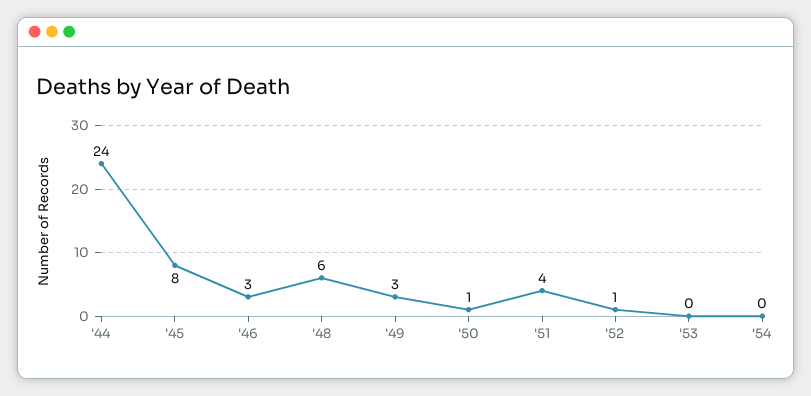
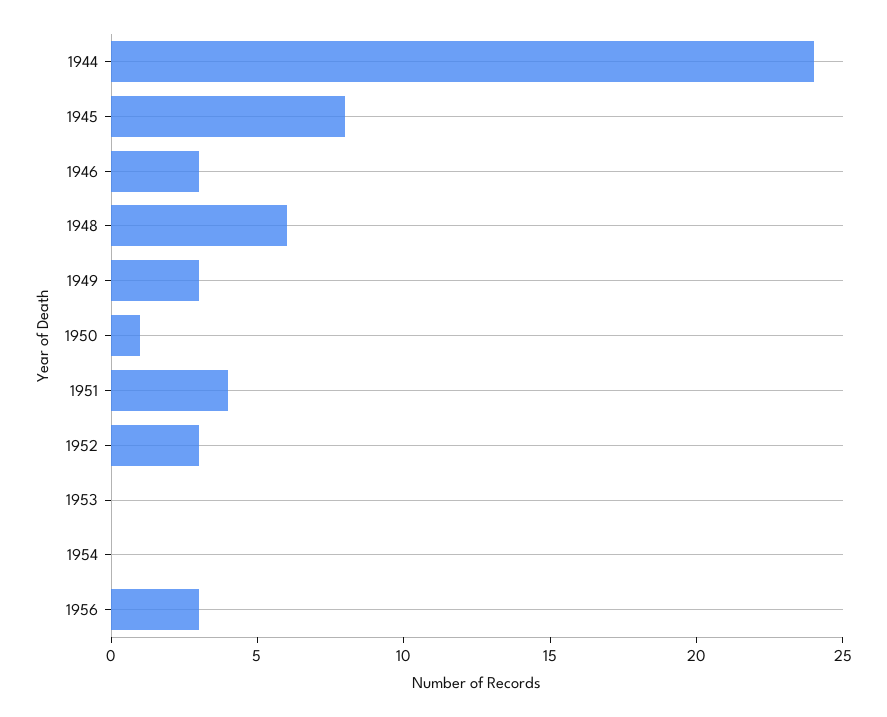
'52: 1 -> 3
1956: none -> 3

